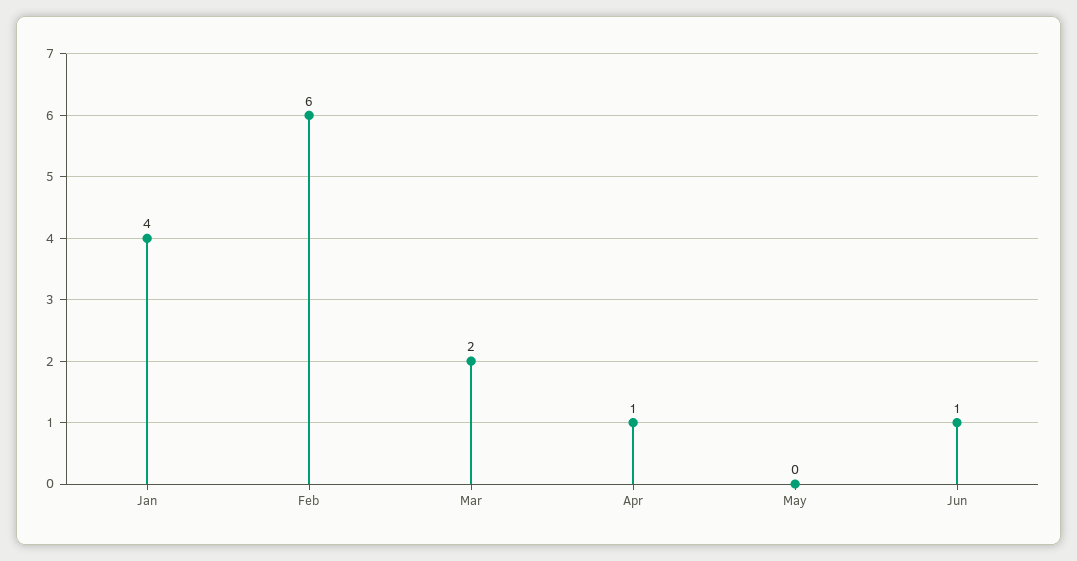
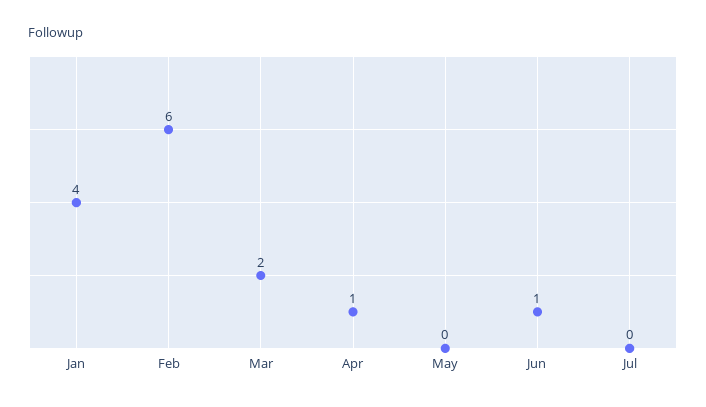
Jul: none -> 0

